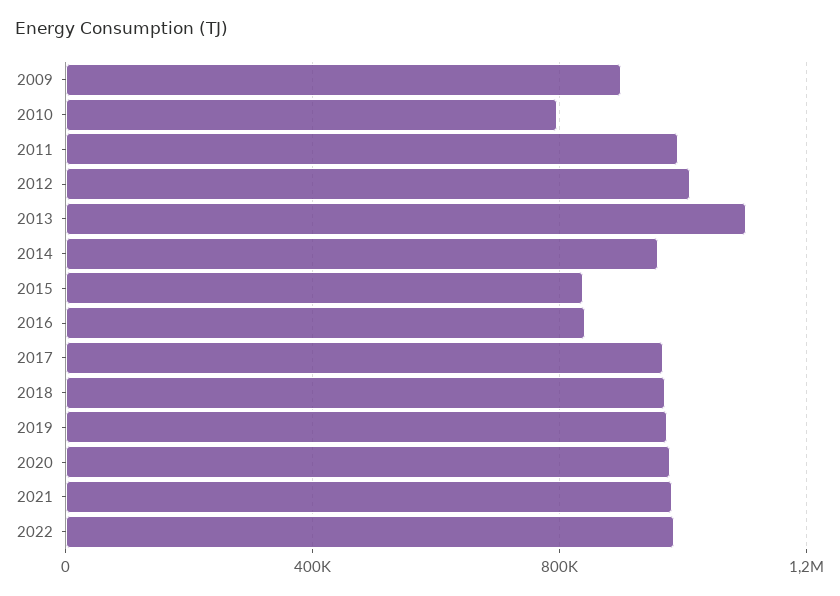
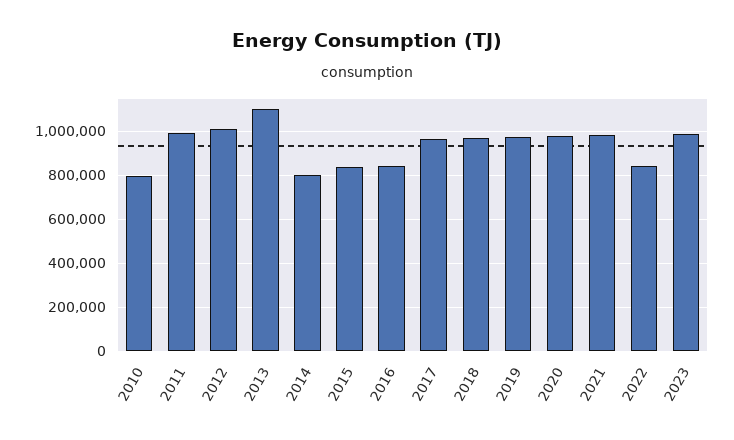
2009: 900000 -> none
2014: 950000 -> 800000
2022: 1000000 -> 850000
2023: none -> 1000000

